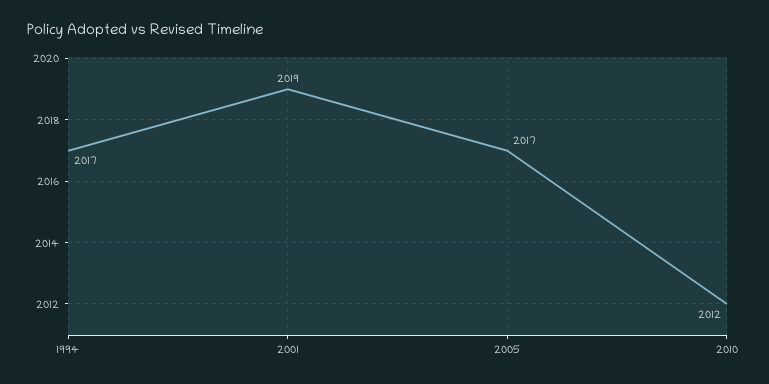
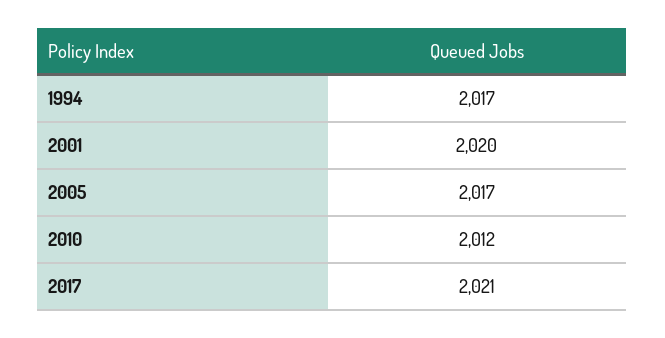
2001: 2019 -> 2020
2017: none -> 2021

